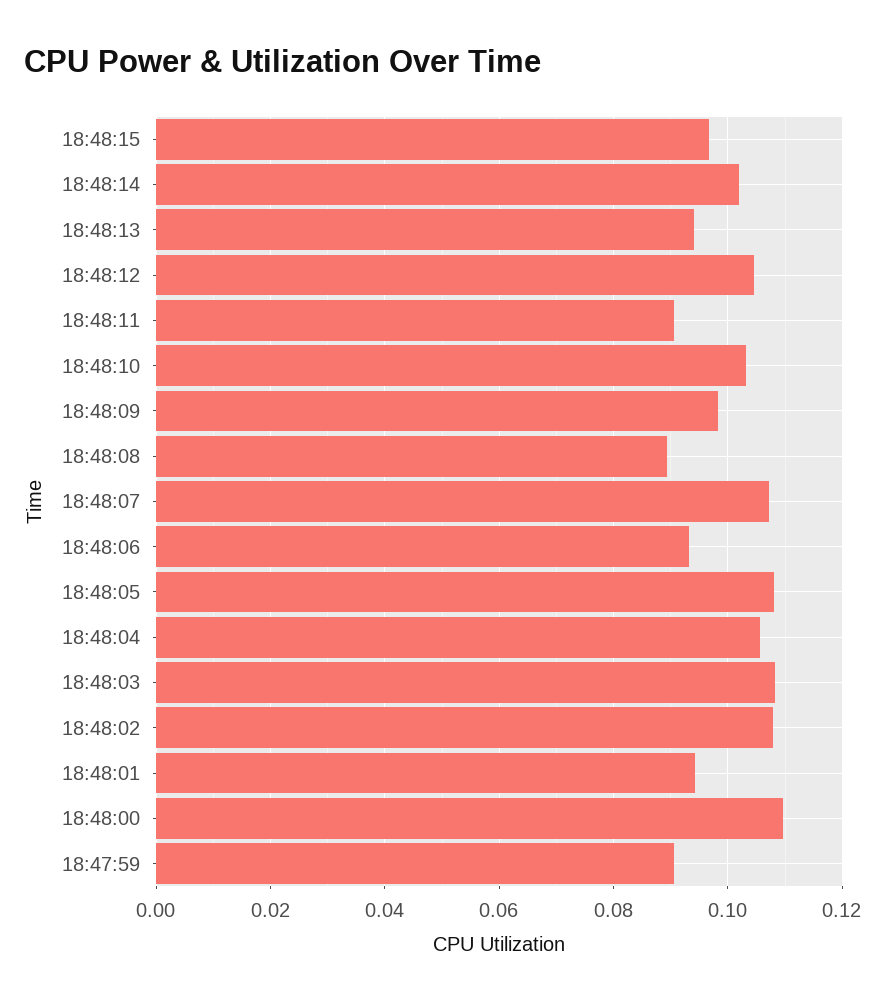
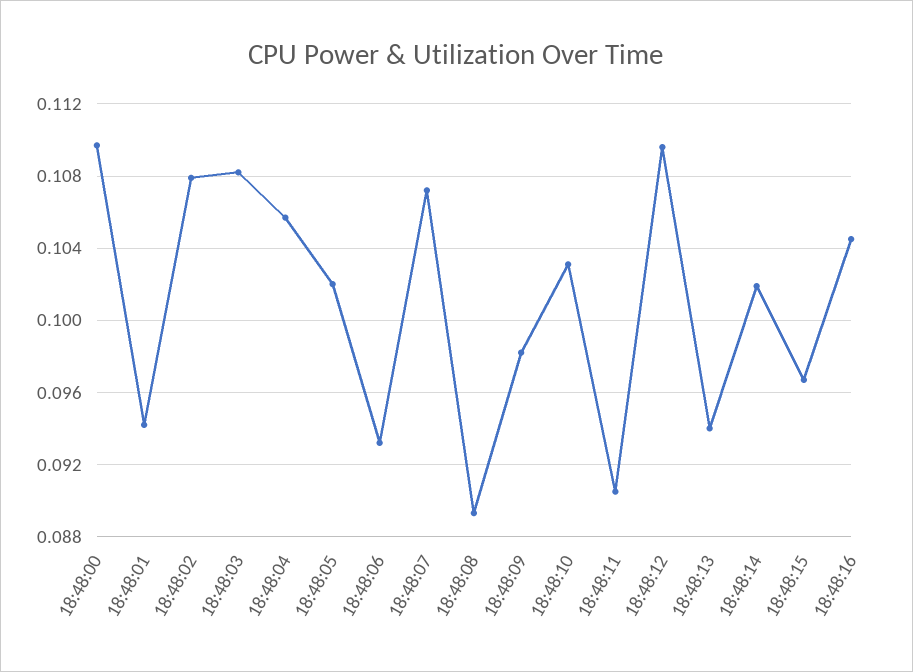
18:48:12: 0.104 -> 0.1095
18:48:05: 0.108 -> 0.102
18:47:59: 0.09 -> none
18:48:16: none -> 0.1045

